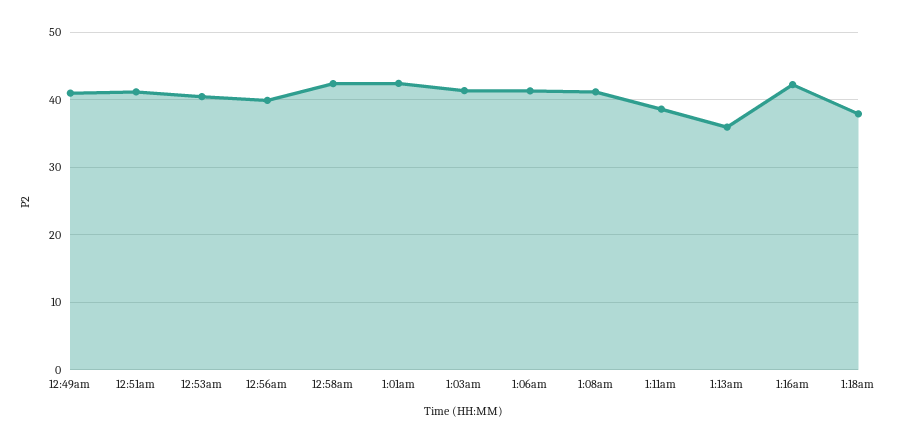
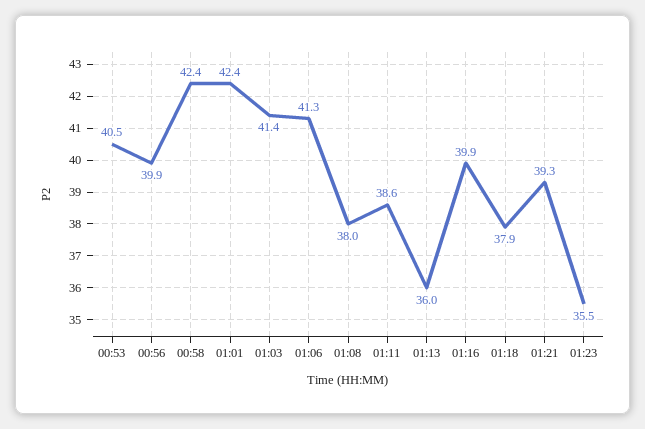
12:49am: 41 -> none
12:51am: 41 -> none
1:08am: 41 -> 38
1:16am: 42 -> 39.9
01:21: none -> 39.3
01:23: none -> 35.5

